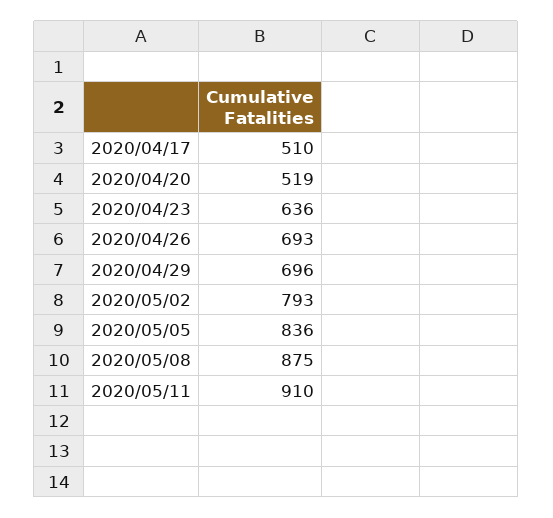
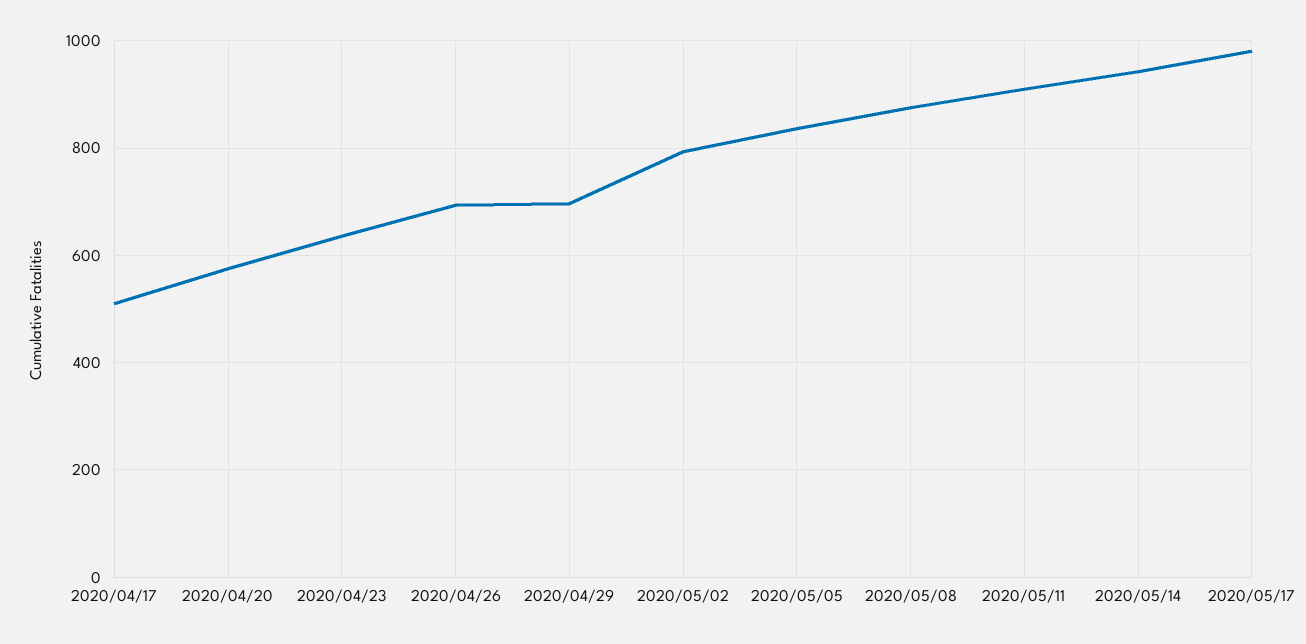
2020/04/20: 519 -> 580
2020/05/14: none -> 940
2020/05/17: none -> 980

